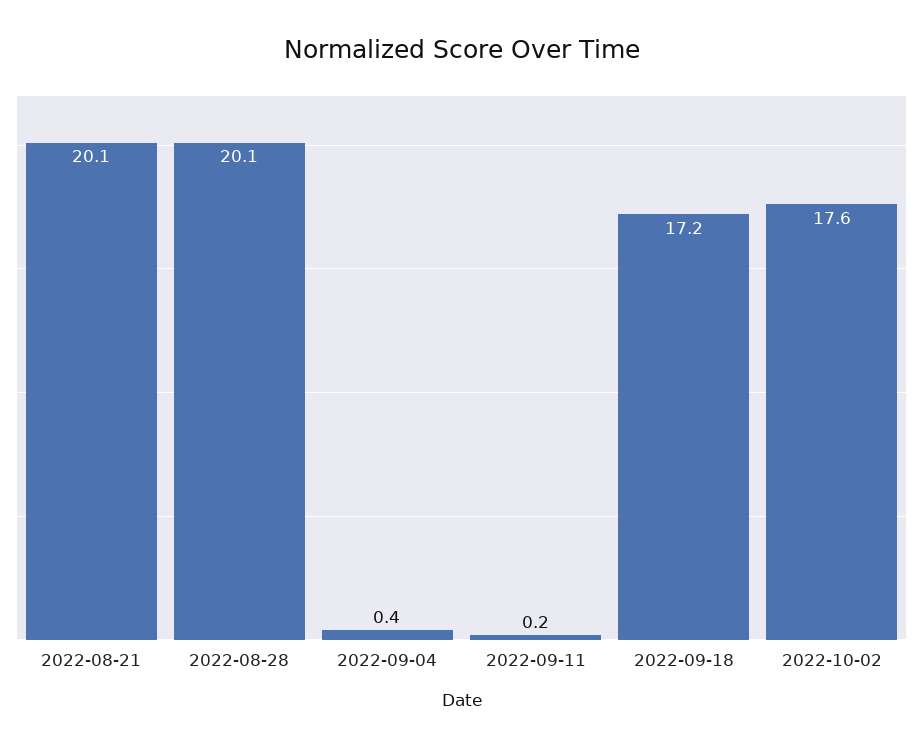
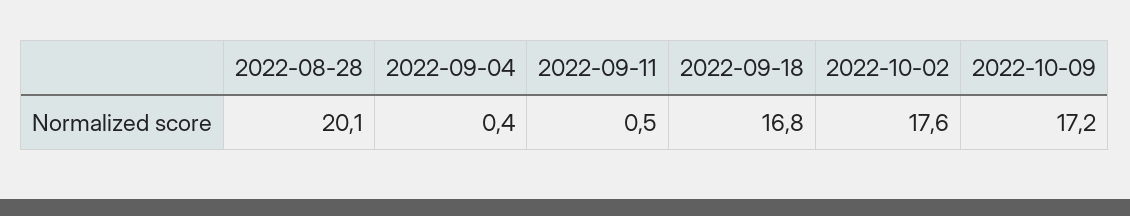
2022-08-21: 20.1 -> none
2022-09-11: 0.2 -> 0.5
2022-09-18: 17.2 -> 16.8
2022-10-09: none -> 17.2

